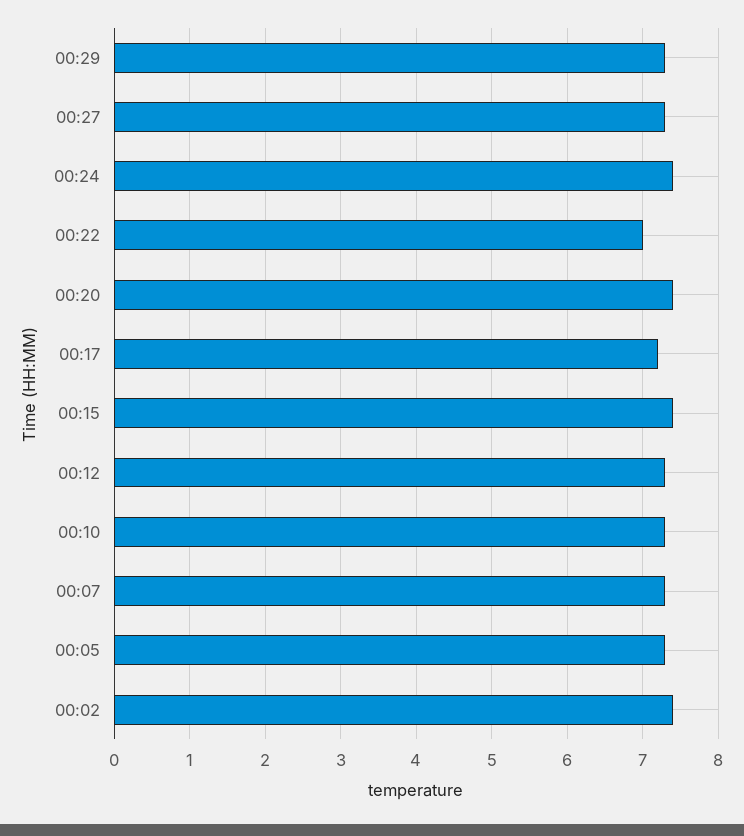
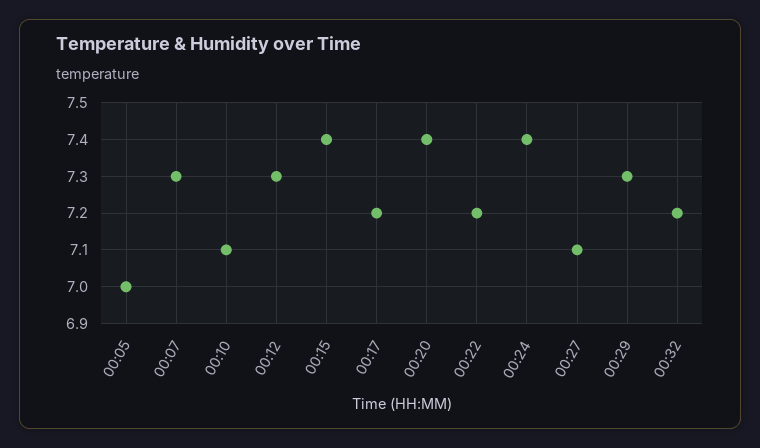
00:27: 7.3 -> 7.1
00:22: 7 -> 7.2
00:10: 7.3 -> 7.1
00:05: 7.3 -> 7
00:02: 7.4 -> none
00:32: none -> 7.2

